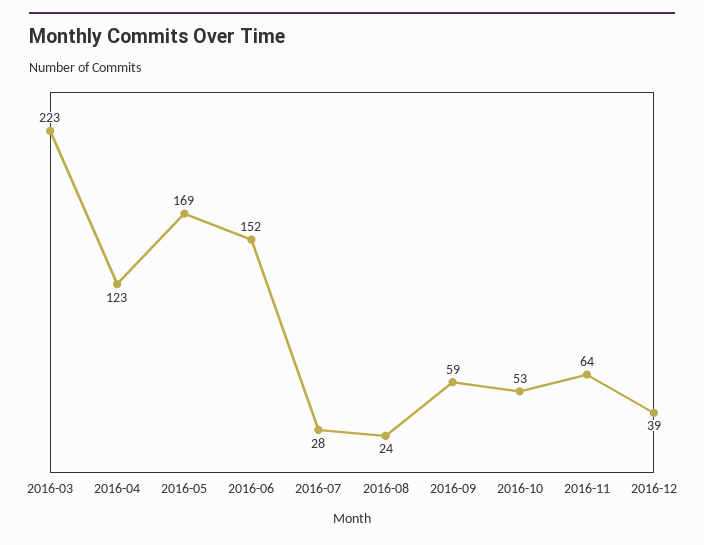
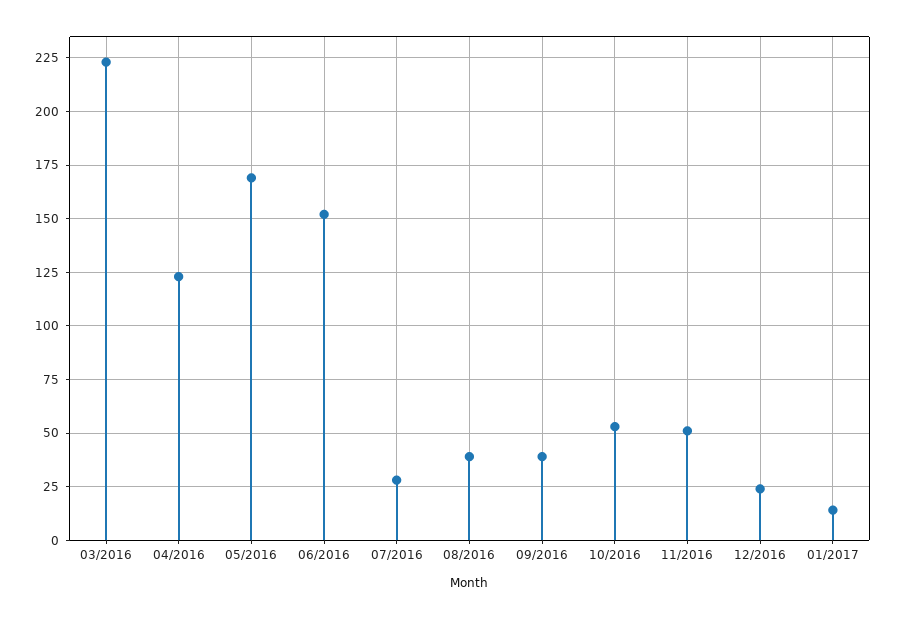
2016-08: 24 -> 40
2016-09: 59 -> 40
2016-11: 64 -> 50
2016-12: 39 -> 25
01/2017: none -> 15

